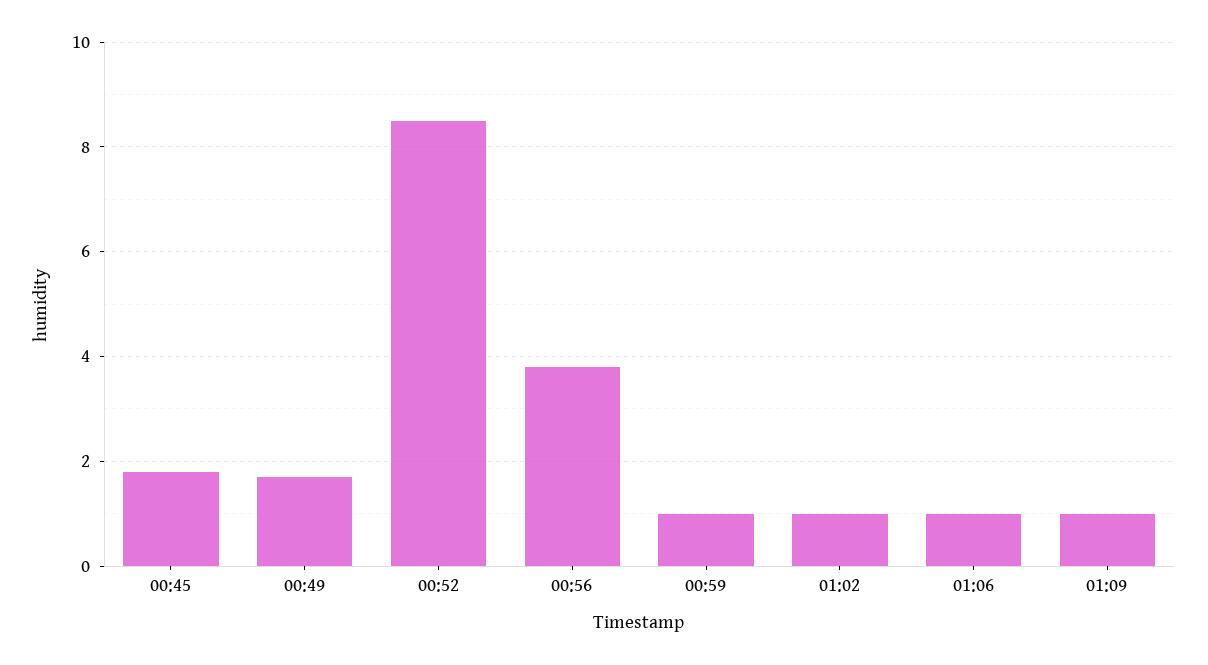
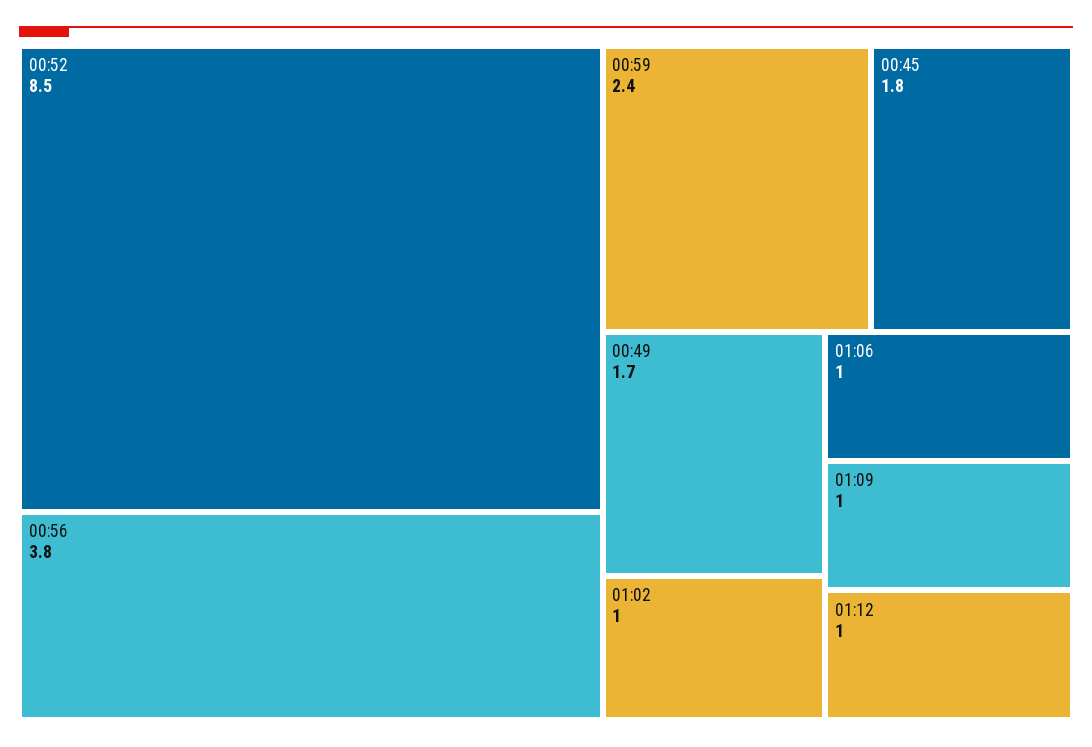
00:59: 1 -> 2.4
01:12: none -> 1

